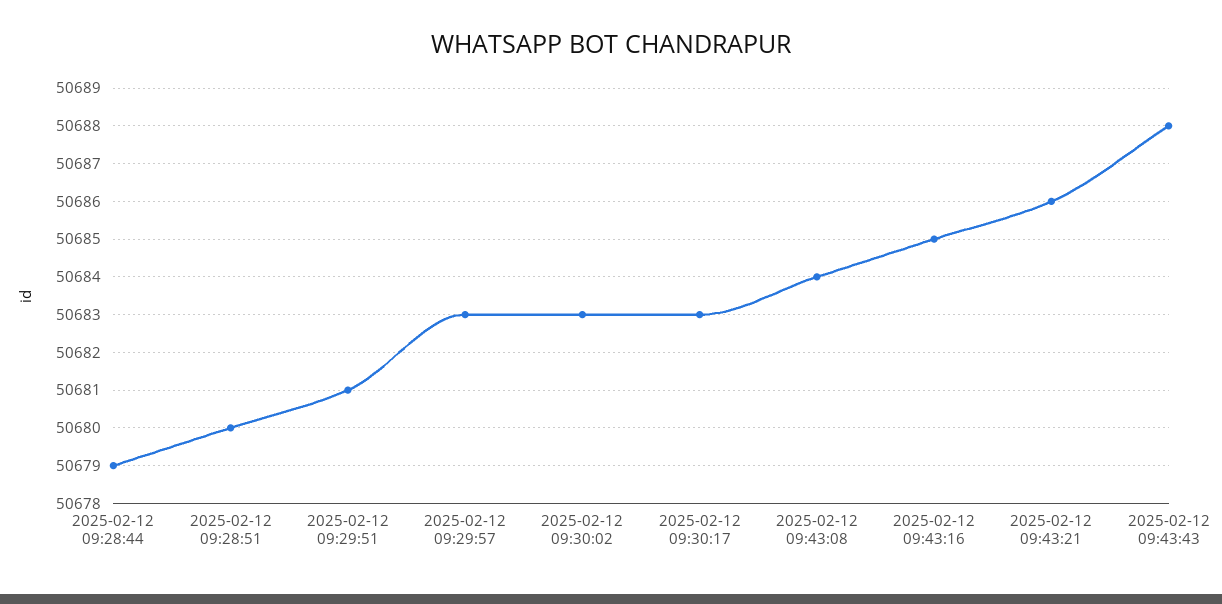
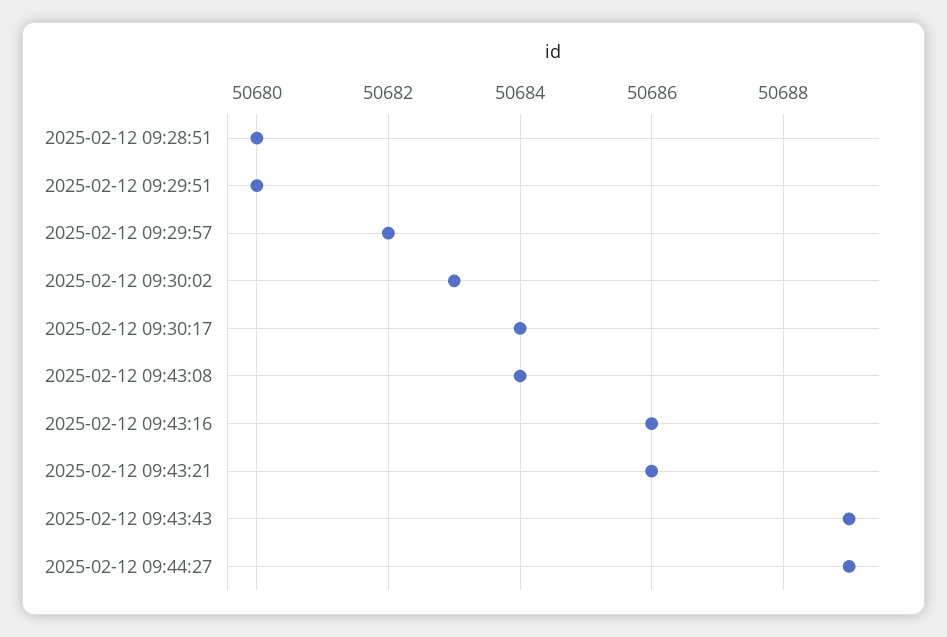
2025-02-12 09:28:44: 50679 -> none
2025-02-12 09:29:51: 50681 -> 50680
2025-02-12 09:29:57: 50683 -> 50682
2025-02-12 09:30:17: 50683 -> 50684
2025-02-12 09:43:16: 50685 -> 50686
2025-02-12 09:43:43: 50688 -> 50689
2025-02-12 09:44:27: none -> 50689

